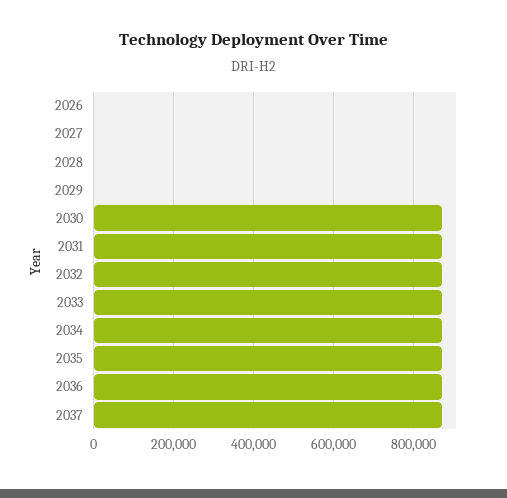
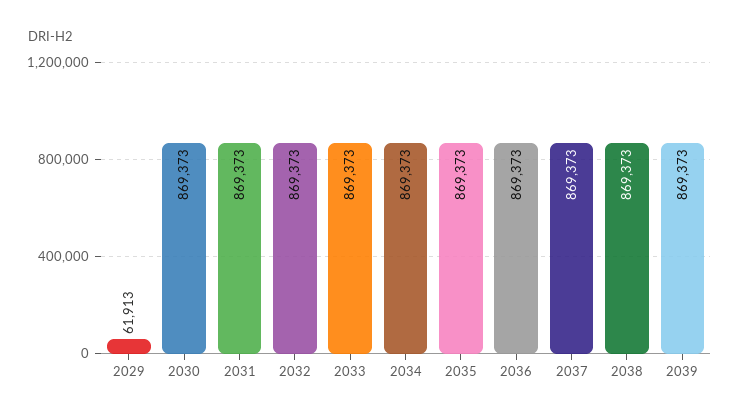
2026: 0 -> none
2027: 0 -> none
2028: 0 -> none
2029: 0 -> 61913
2038: none -> 869373
2039: none -> 869373

